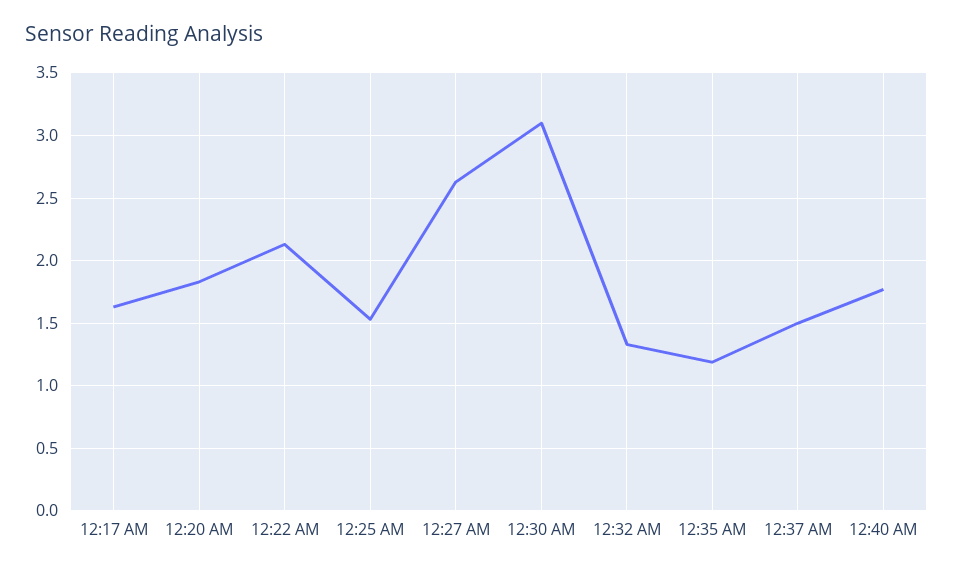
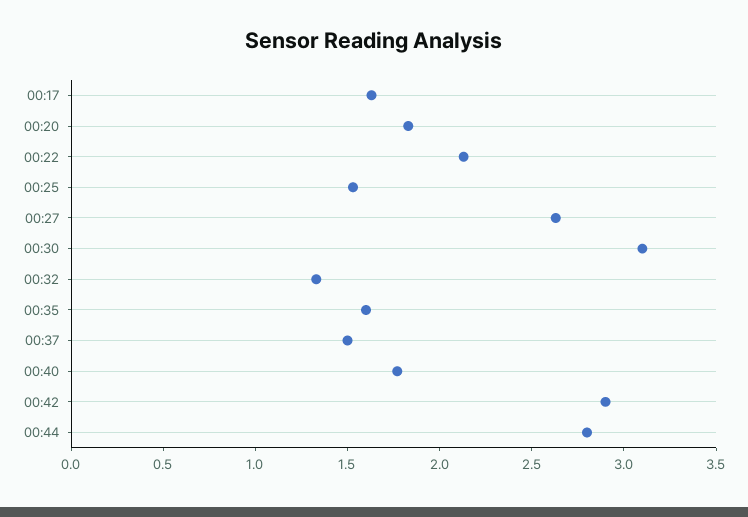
12:35 AM: 1.2 -> 1.6
00:42: none -> 2.9
00:44: none -> 2.8

